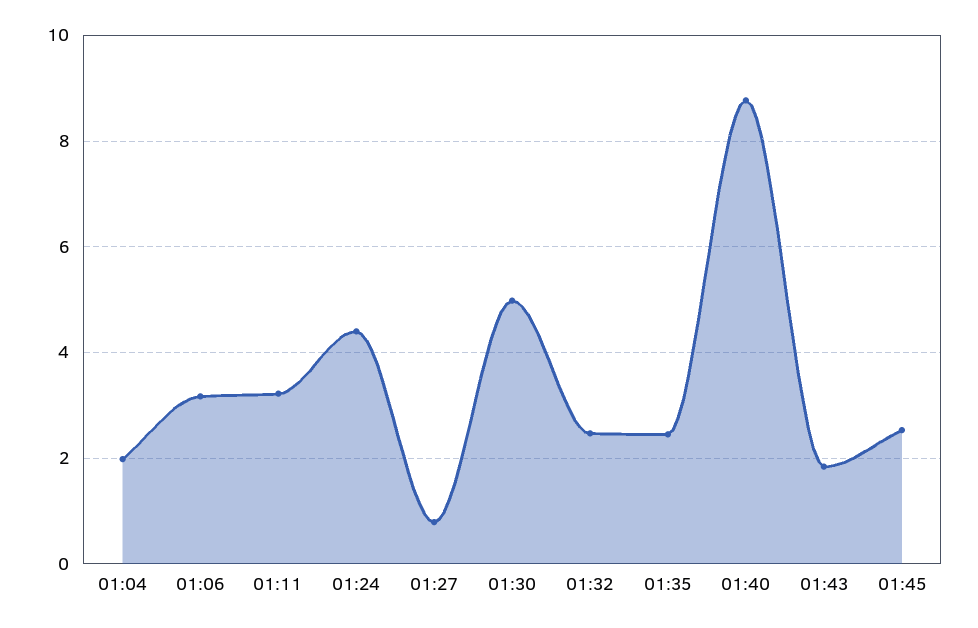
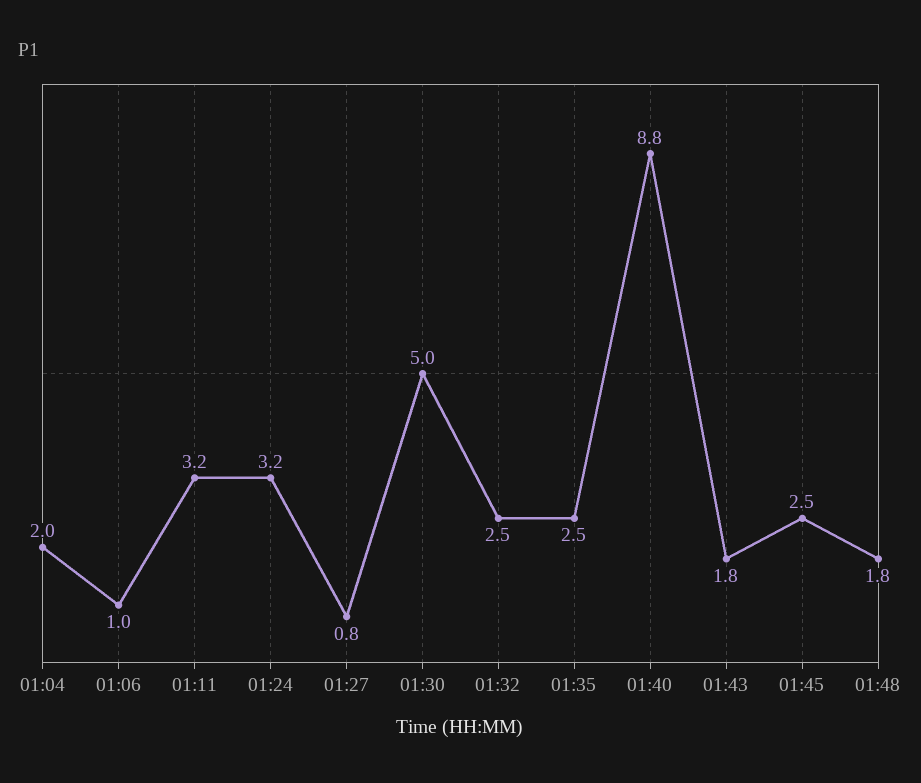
01:06: 3.2 -> 1
01:24: 4.4 -> 3.2
01:48: none -> 1.8

